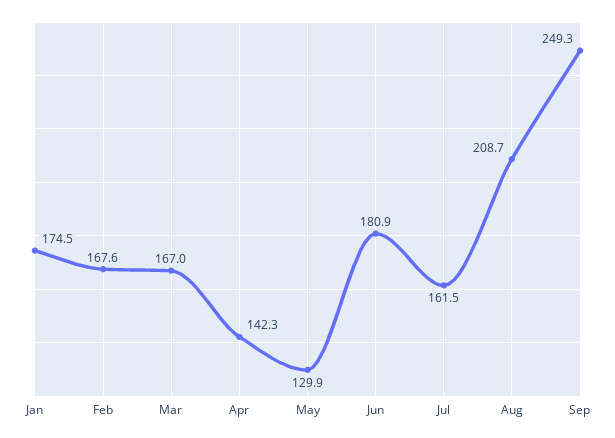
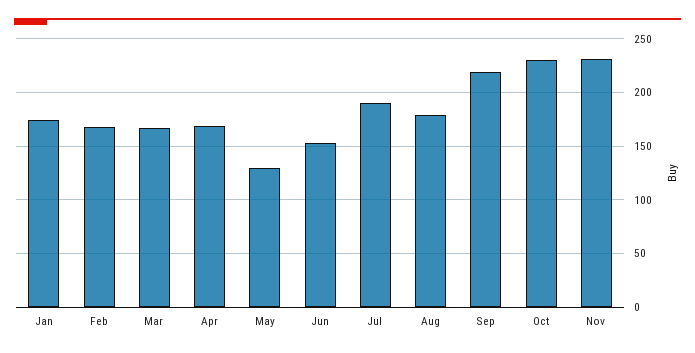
Apr: 142.3 -> 170
Jun: 180.9 -> 150
Jul: 161.5 -> 190
Aug: 208.7 -> 180
Sep: 249.3 -> 220
Oct: none -> 230
Nov: none -> 230

